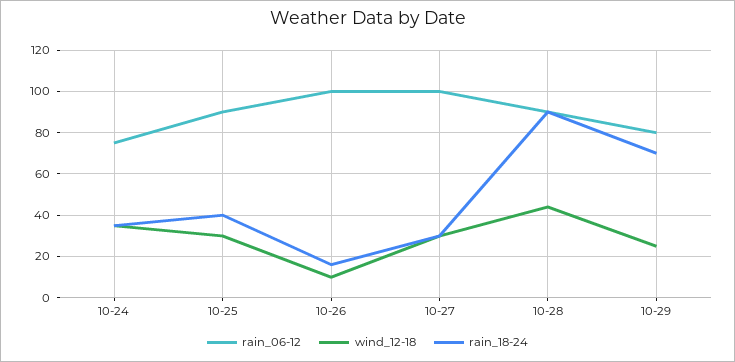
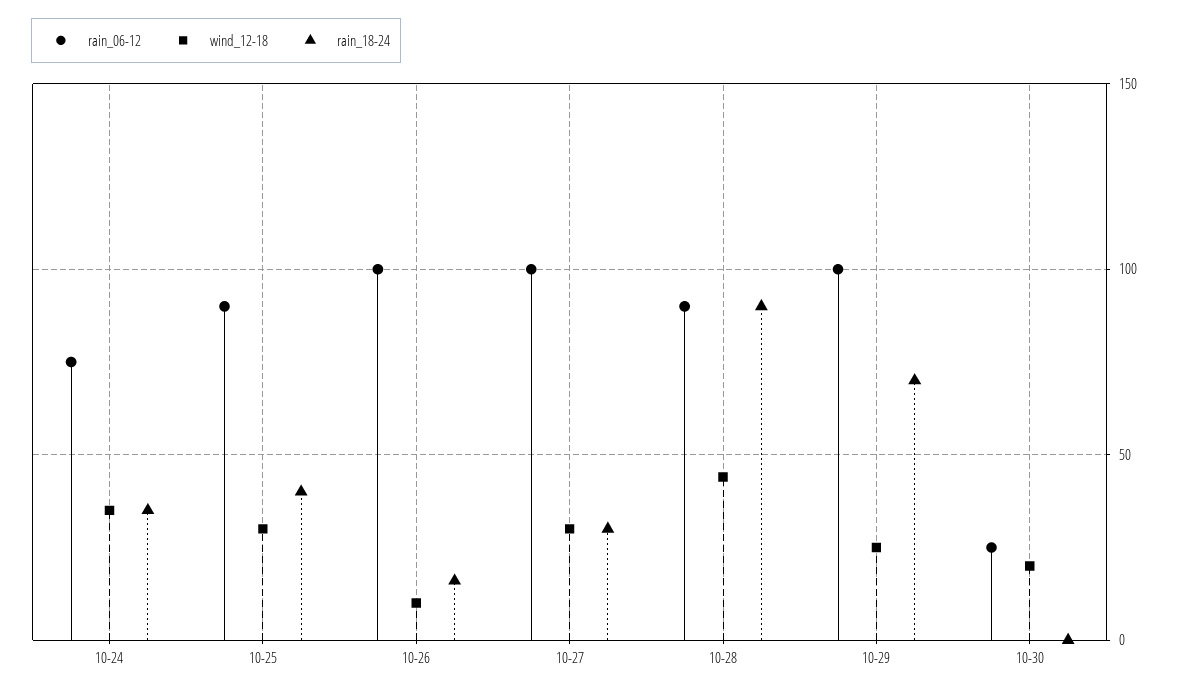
rain_06-12, 10-29: 80 -> 100
rain_06-12, 10-30: none -> 25
wind_12-18, 10-30: none -> 20
rain_18-24, 10-30: none -> 0

